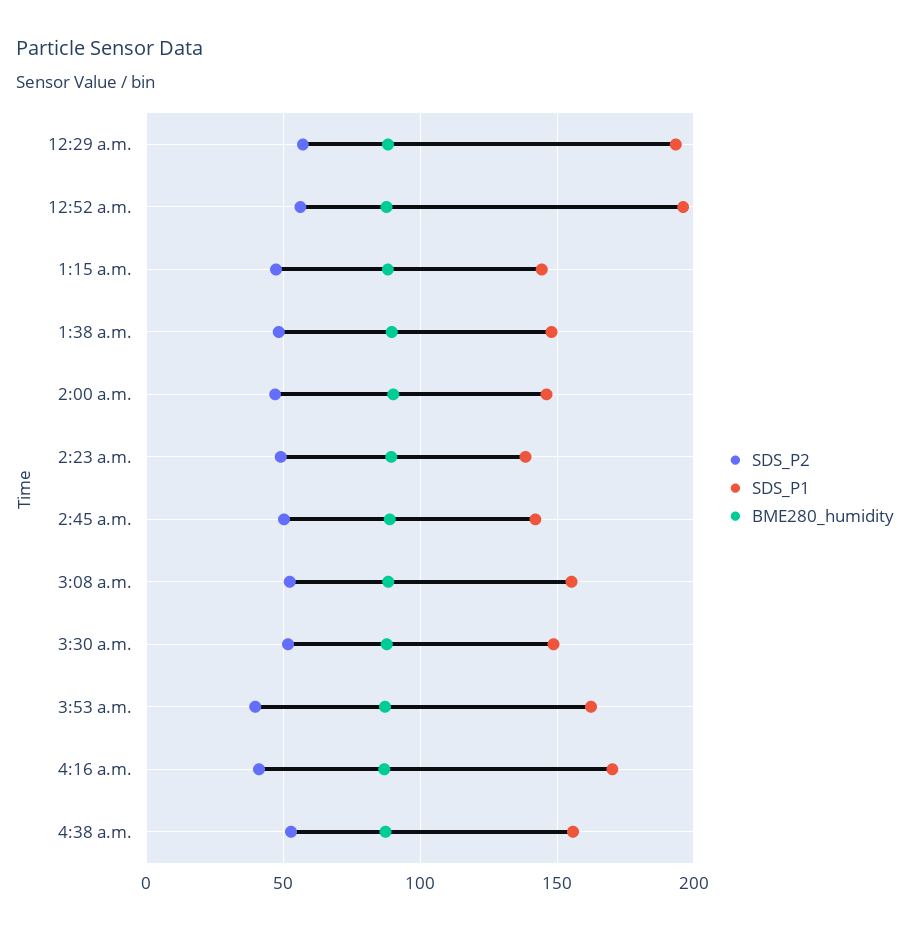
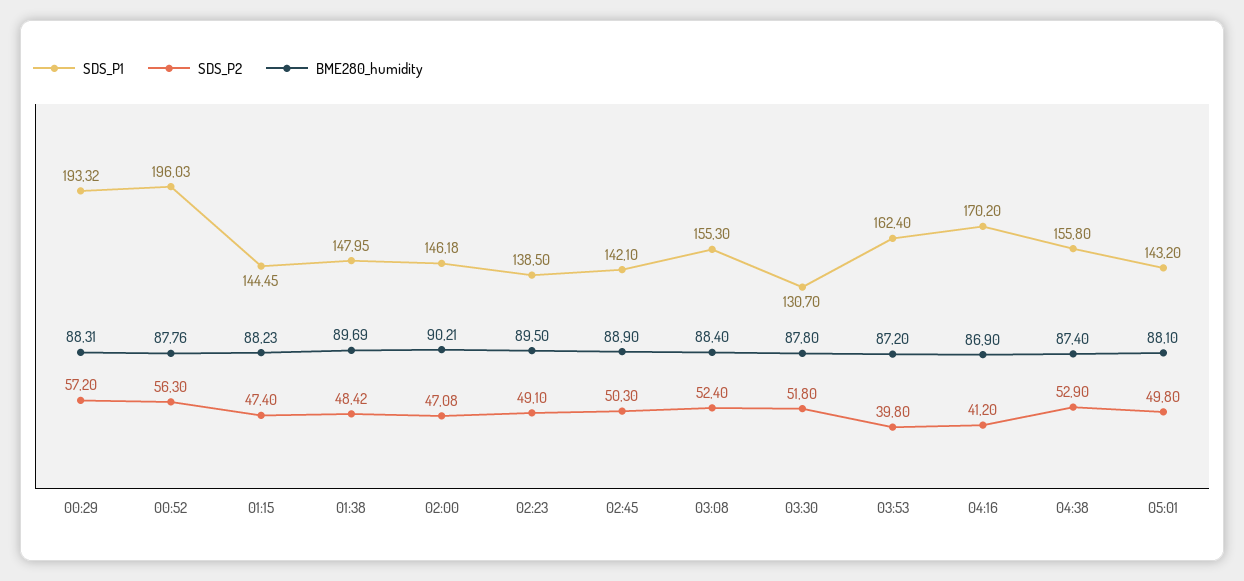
SDS_P1, 3:30 a.m.: 150 -> 130.7
SDS_P1, 05:01: none -> 143.2
SDS_P2, 05:01: none -> 49.8
BME280_humidity, 05:01: none -> 88.1

